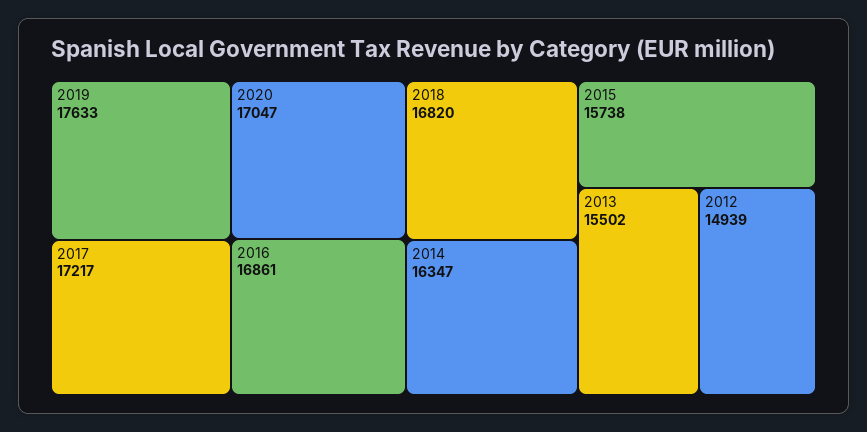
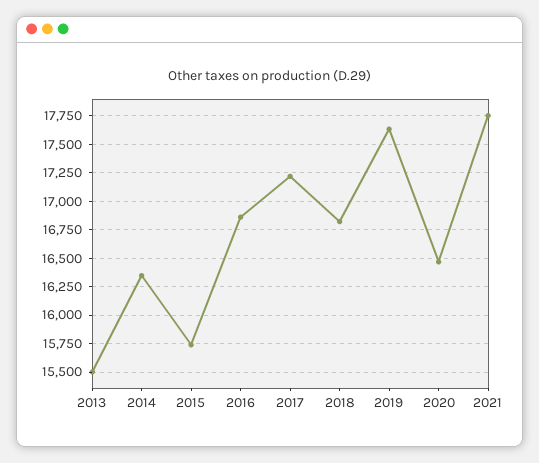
2020: 17047 -> 16500
2012: 14939 -> none
2021: none -> 17750

